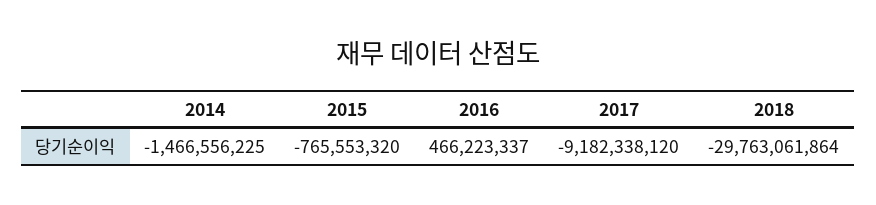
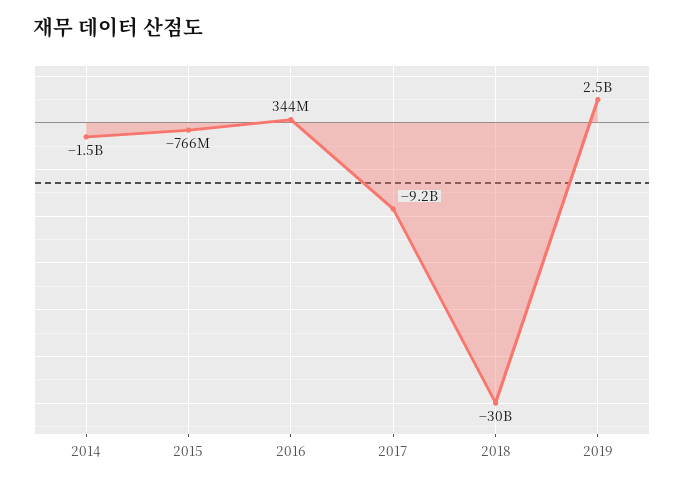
2016: 466223337 -> 344000000
2019: none -> 2500000000

